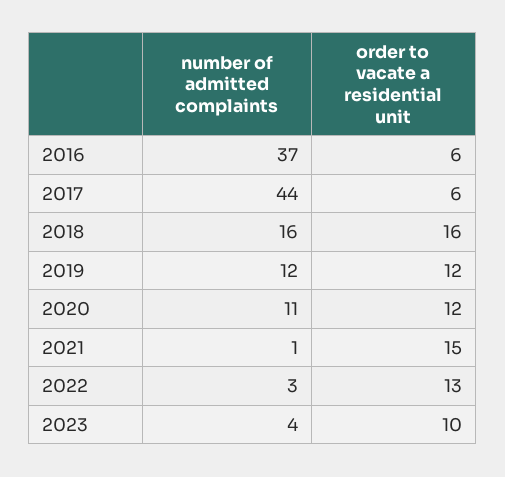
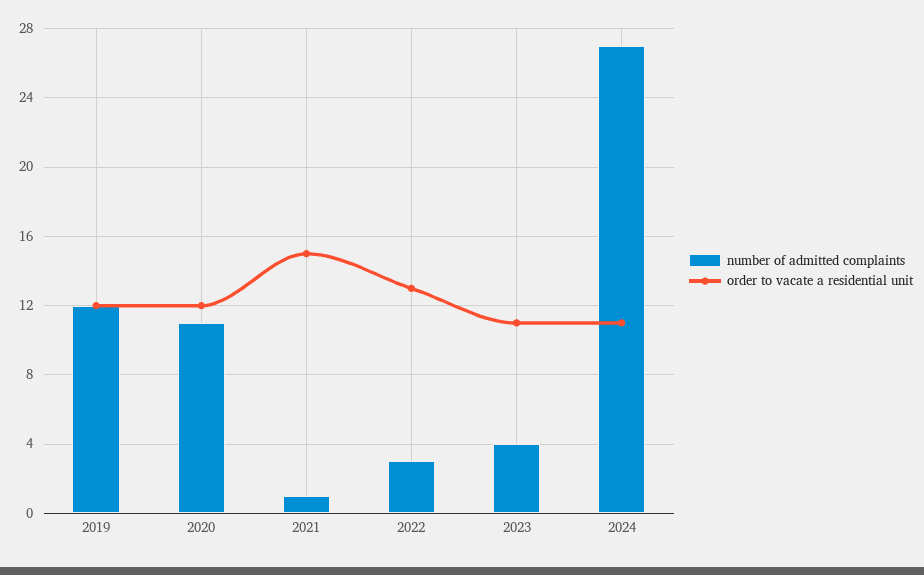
number of admitted complaints, 2016: 37 -> none
order to vacate a residential unit, 2016: 6 -> none
number of admitted complaints, 2017: 44 -> none
order to vacate a residential unit, 2017: 6 -> none
number of admitted complaints, 2018: 16 -> none
order to vacate a residential unit, 2018: 16 -> none
order to vacate a residential unit, 2023: 10 -> 11
number of admitted complaints, 2024: none -> 27
order to vacate a residential unit, 2024: none -> 11

